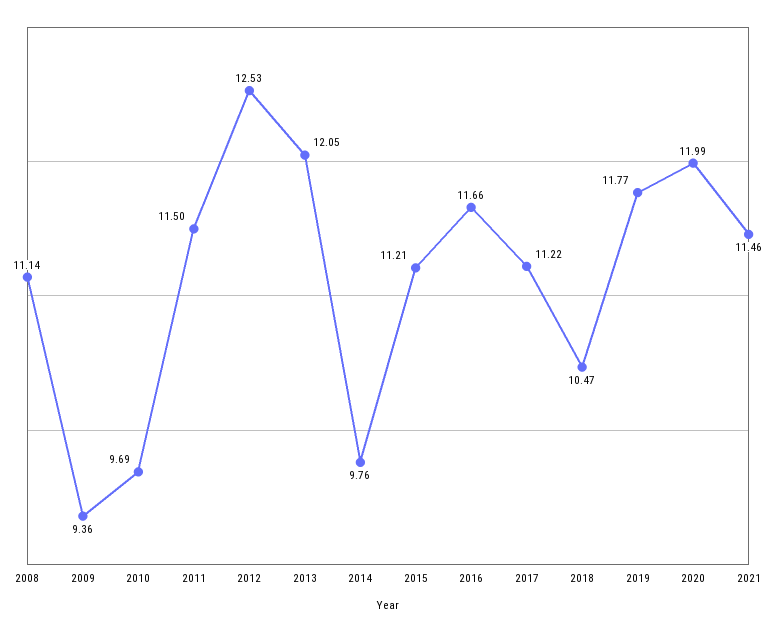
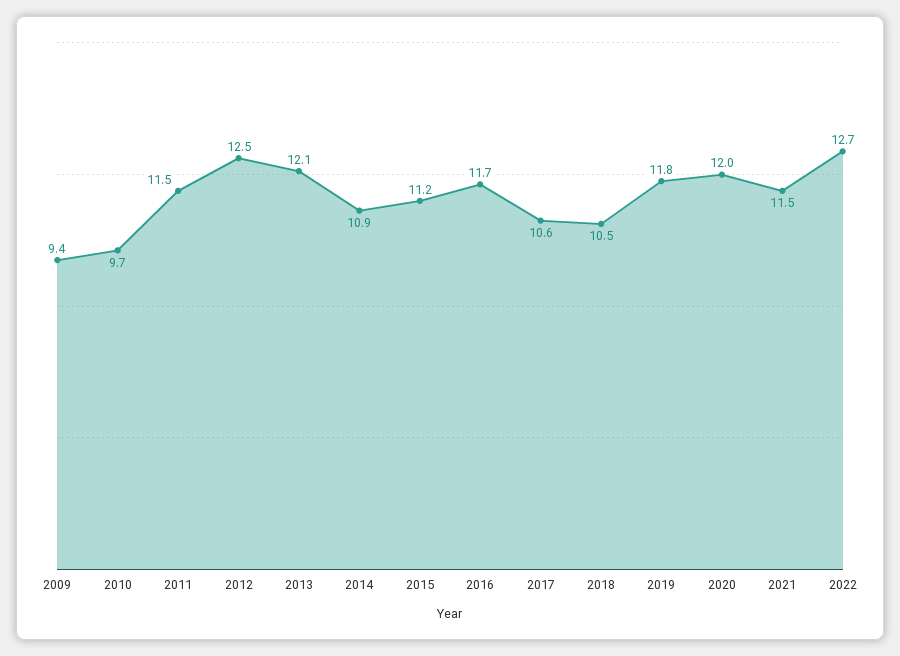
2008: 11.14 -> none
2014: 9.76 -> 10.9
2017: 11.22 -> 10.6
2022: none -> 12.7

